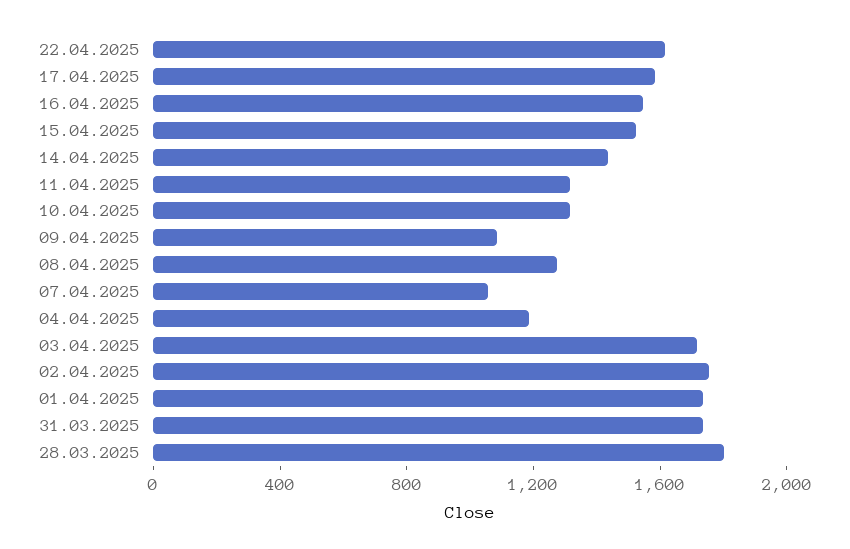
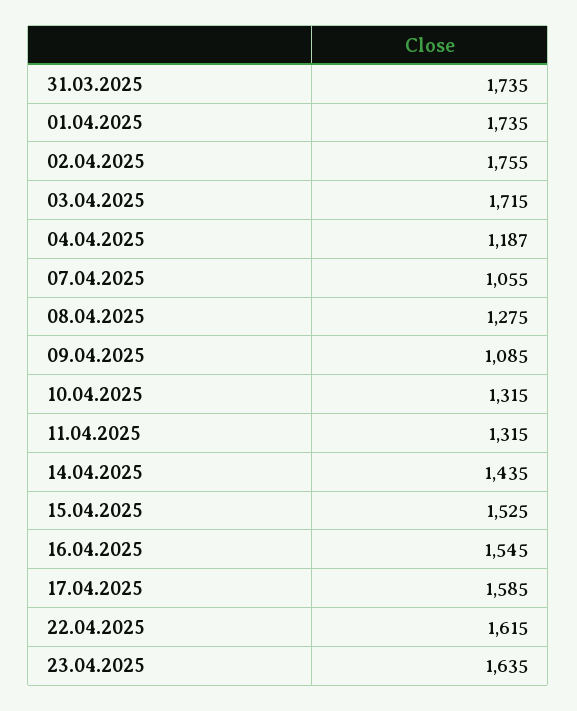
28.03.2025: 1800 -> none
23.04.2025: none -> 1635

